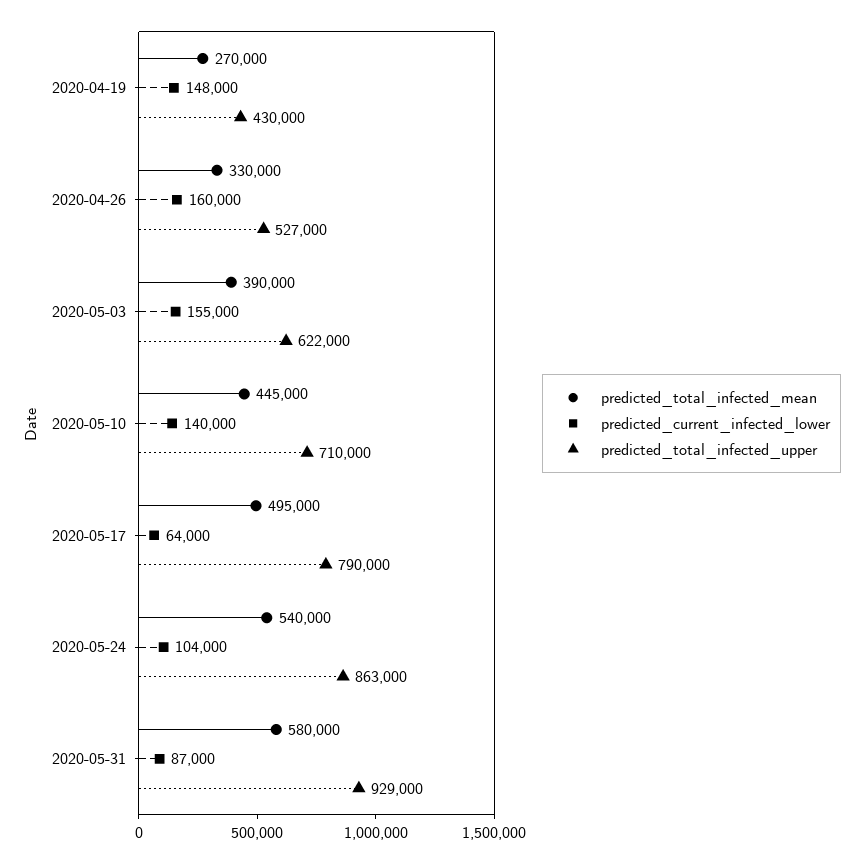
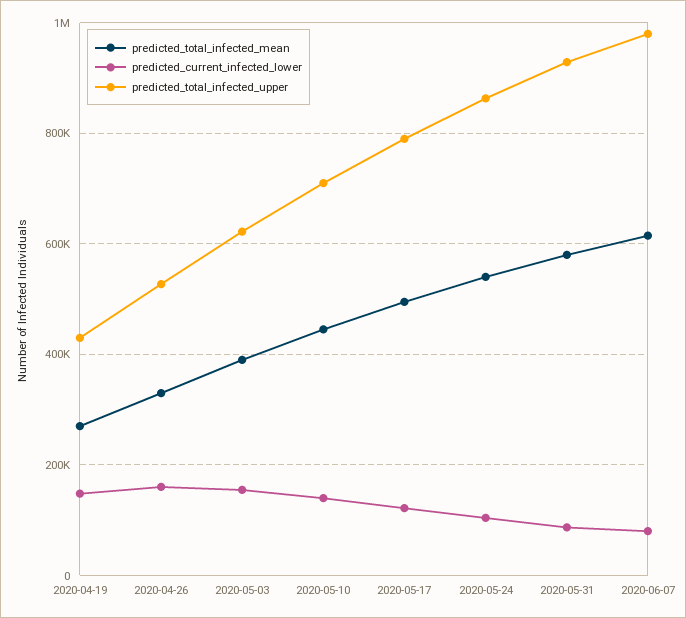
predicted_current_infected_lower, 2020-05-17: 64000 -> 120000
predicted_total_infected_mean, 2020-06-07: none -> 620000
predicted_current_infected_lower, 2020-06-07: none -> 80000
predicted_total_infected_upper, 2020-06-07: none -> 980000

